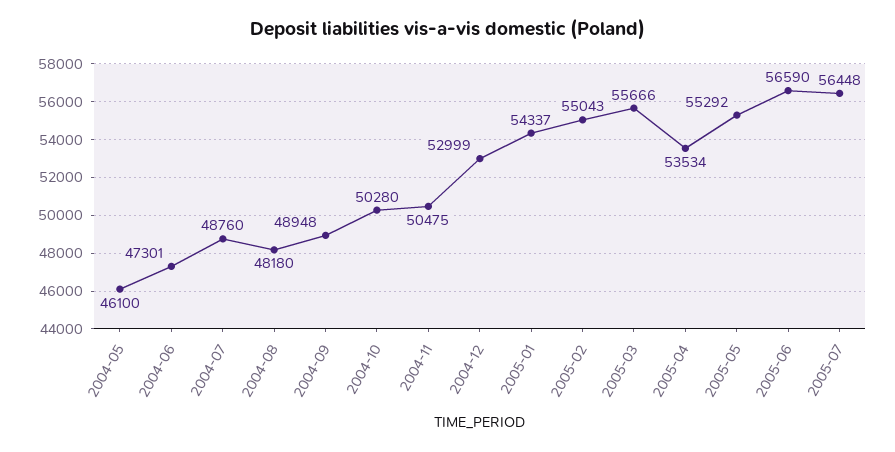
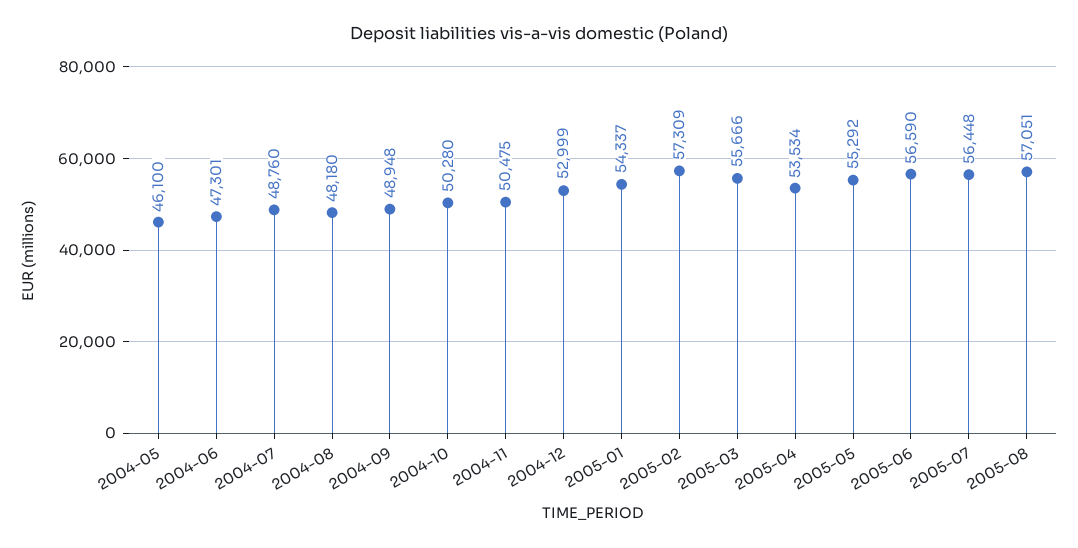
2005-02: 55043 -> 57309
2005-08: none -> 57051

